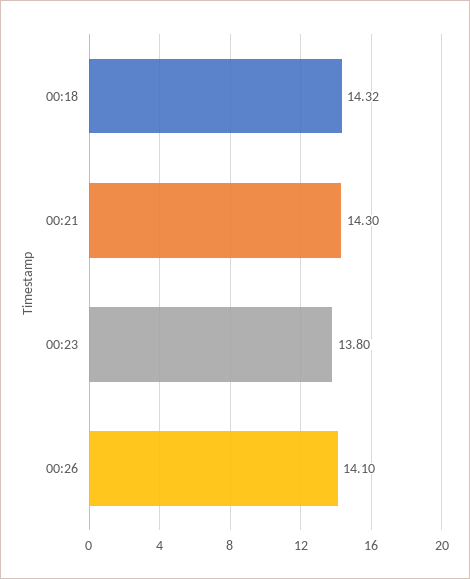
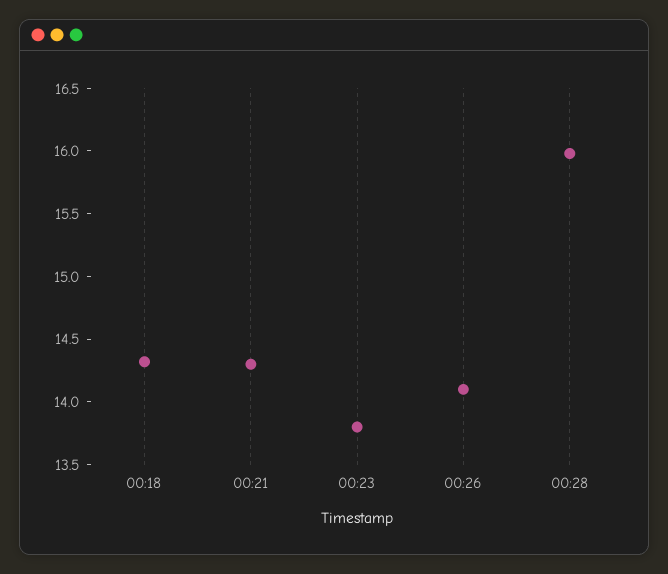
00:28: none -> 16

